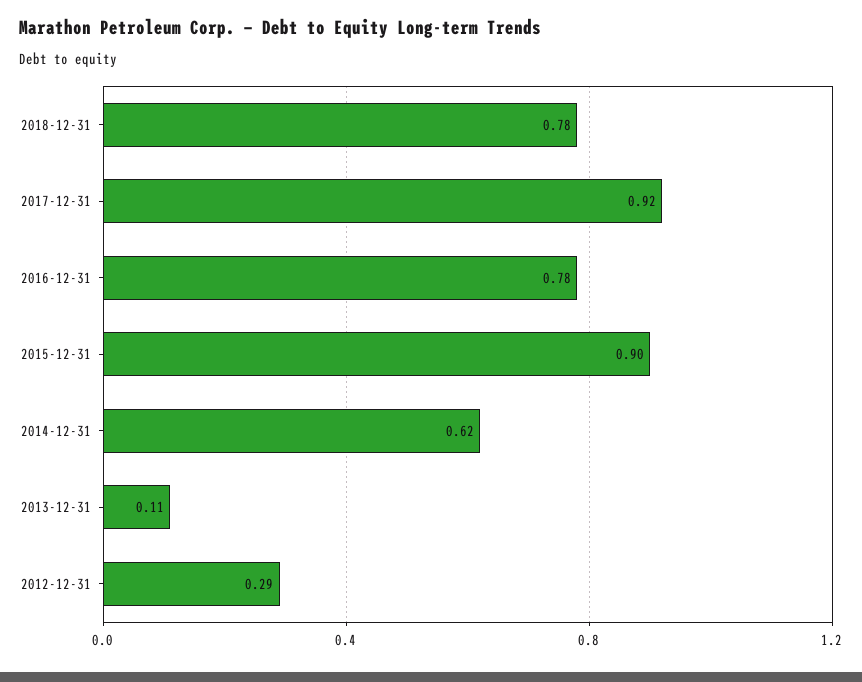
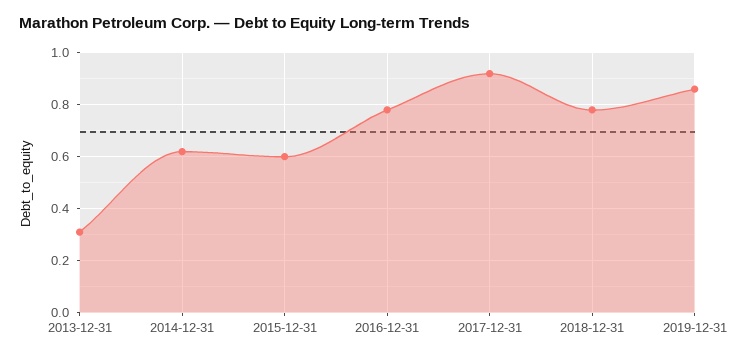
2015-12-31: 0.9 -> 0.6
2013-12-31: 0.11 -> 0.3
2012-12-31: 0.29 -> none
2019-12-31: none -> 0.85

